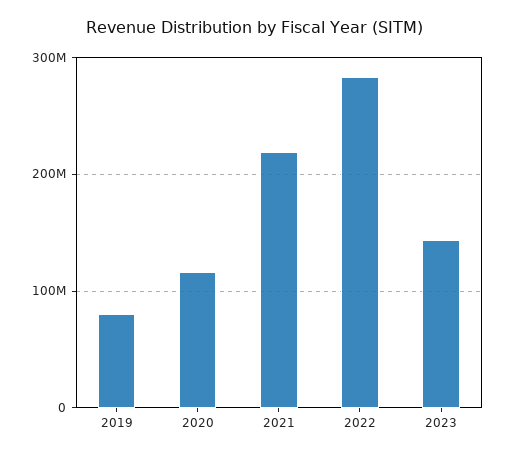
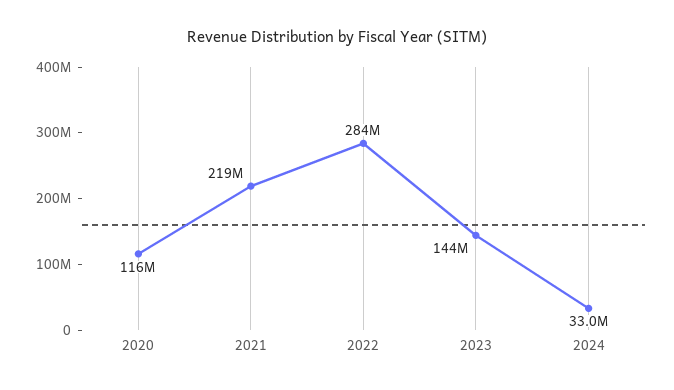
2019: 80000000 -> none
2024: none -> 33000000

